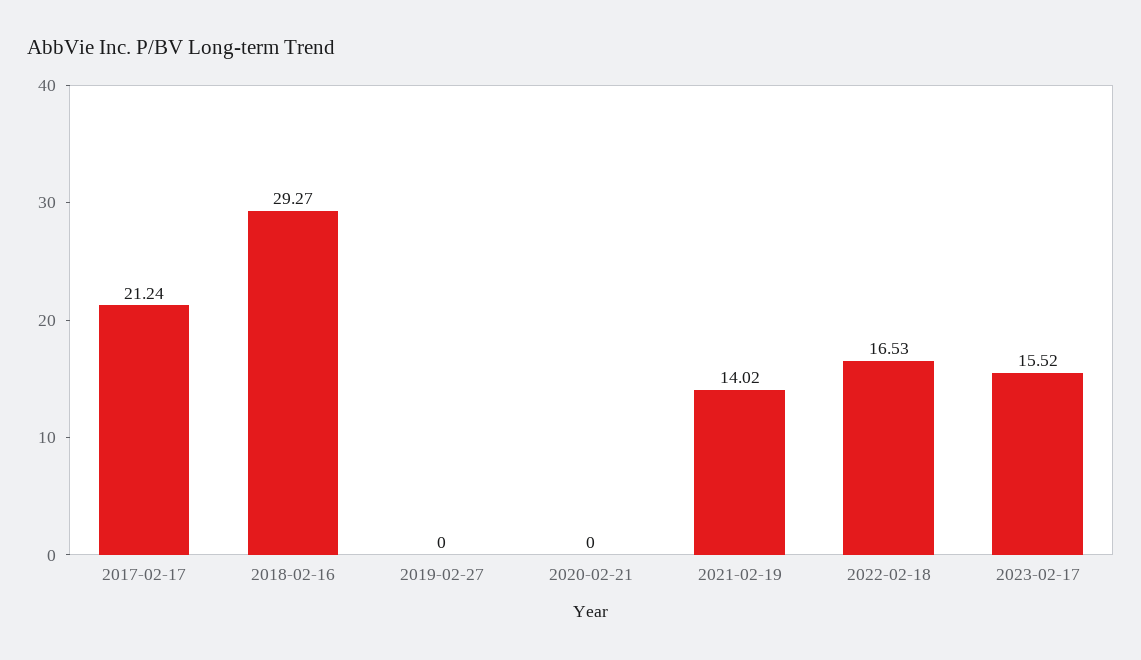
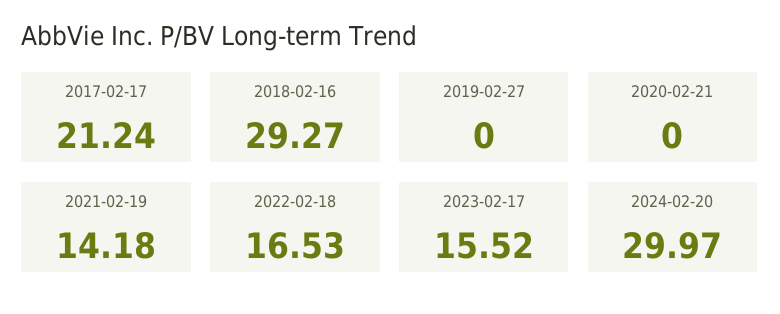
2021-02-19: 14.02 -> 14.18
2024-02-20: none -> 29.97

